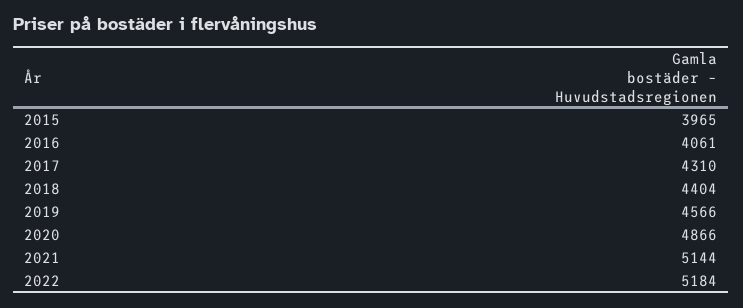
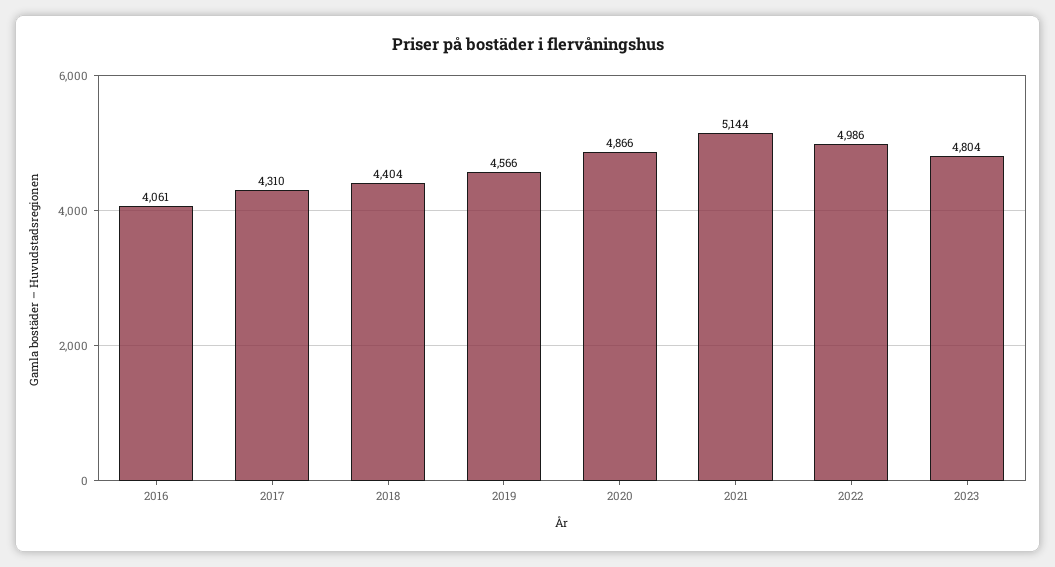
2015: 3965 -> none
2022: 5184 -> 4986
2023: none -> 4804

